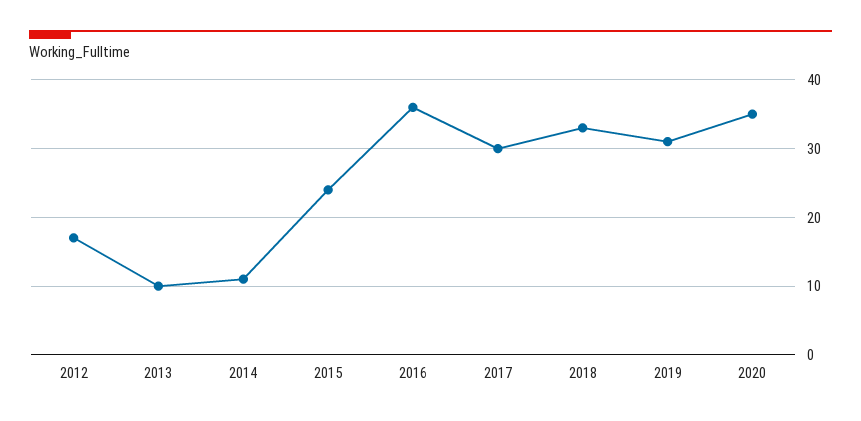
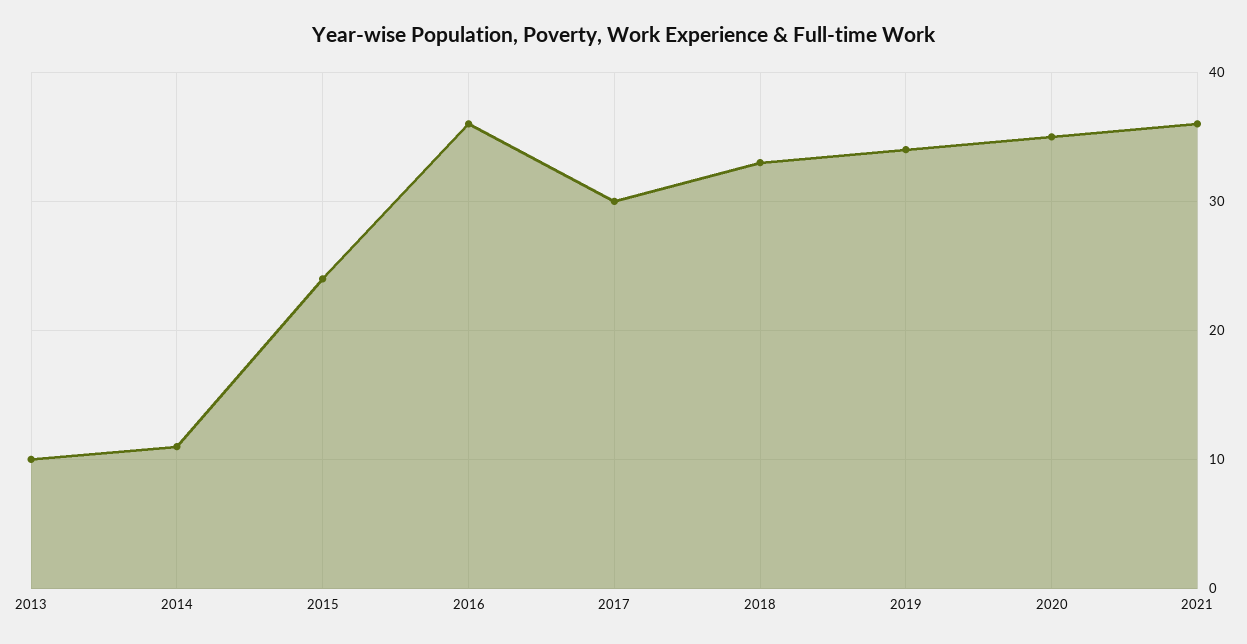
2012: 17 -> none
2019: 31 -> 34
2021: none -> 36

